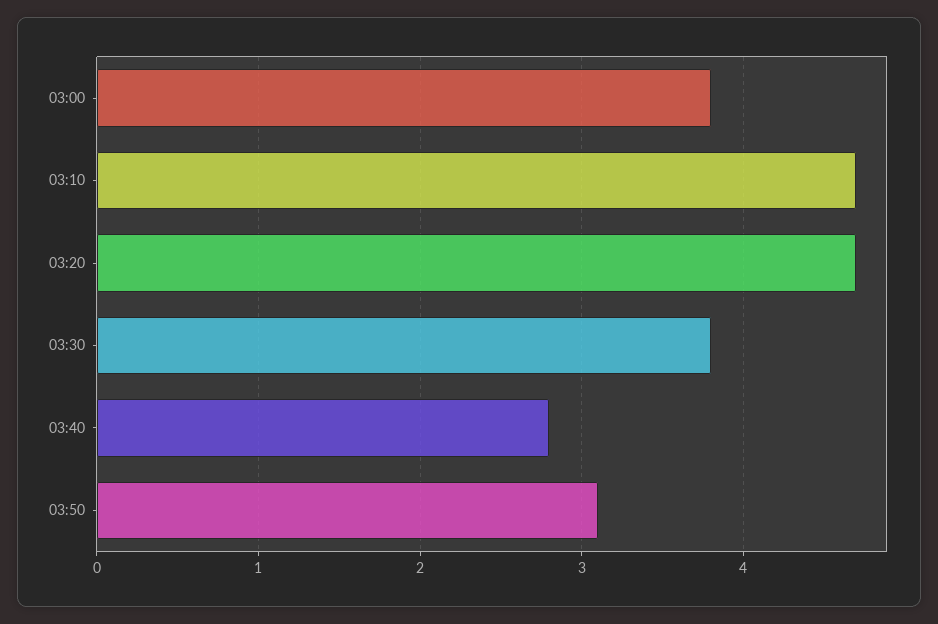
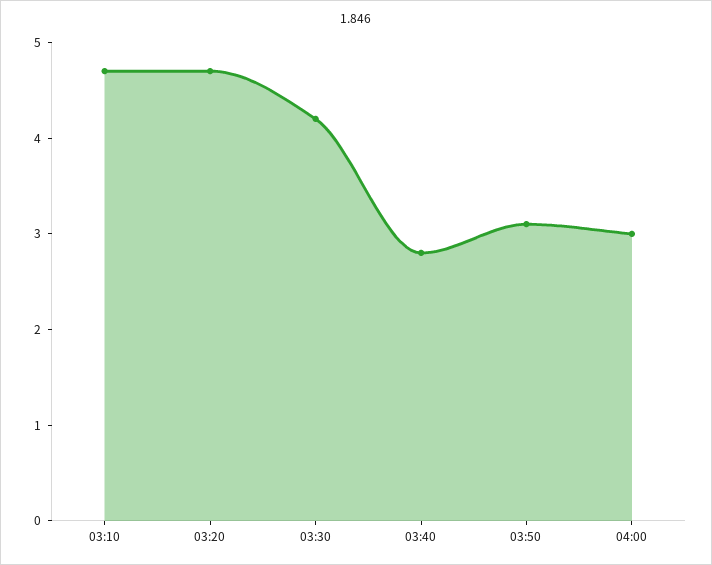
03:00: 3.8 -> none
03:30: 3.8 -> 4.2
04:00: none -> 3

